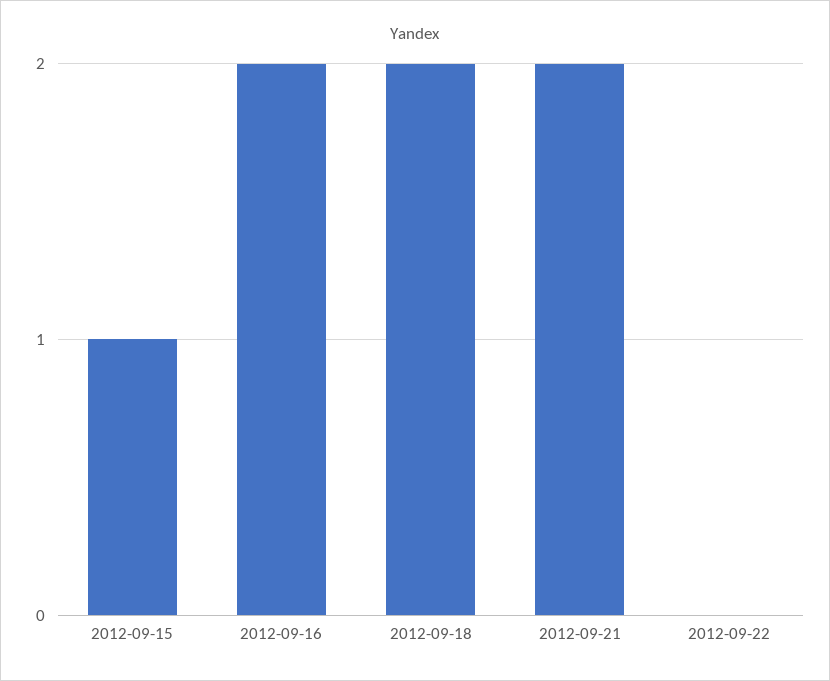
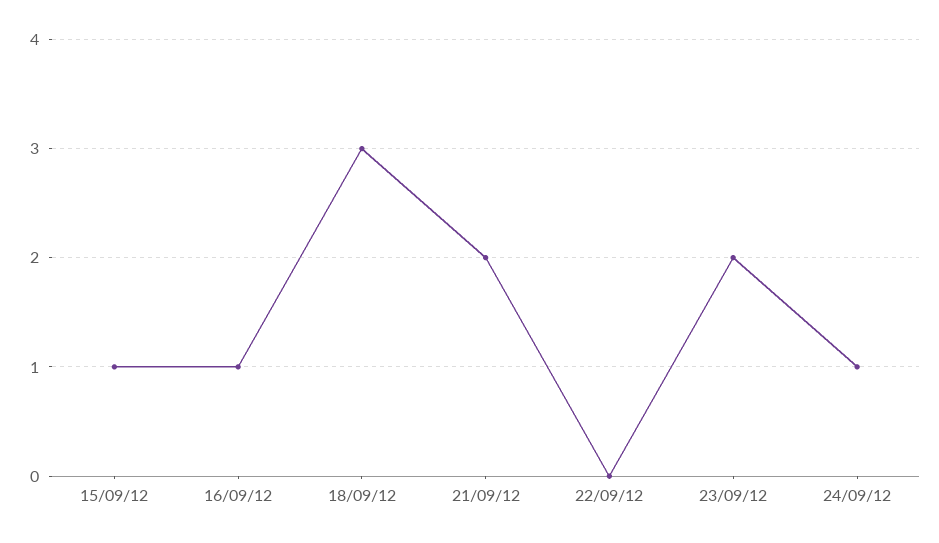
2012-09-16: 2 -> 1
2012-09-18: 2 -> 3
23/09/12: none -> 2
24/09/12: none -> 1

